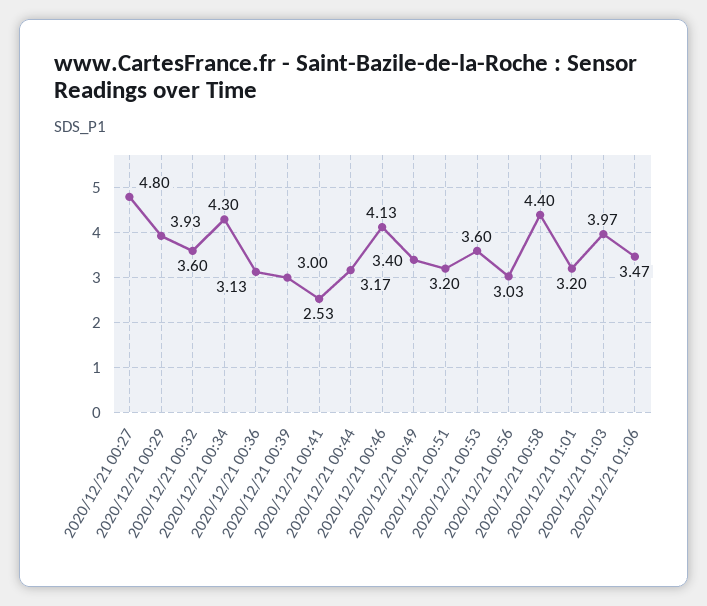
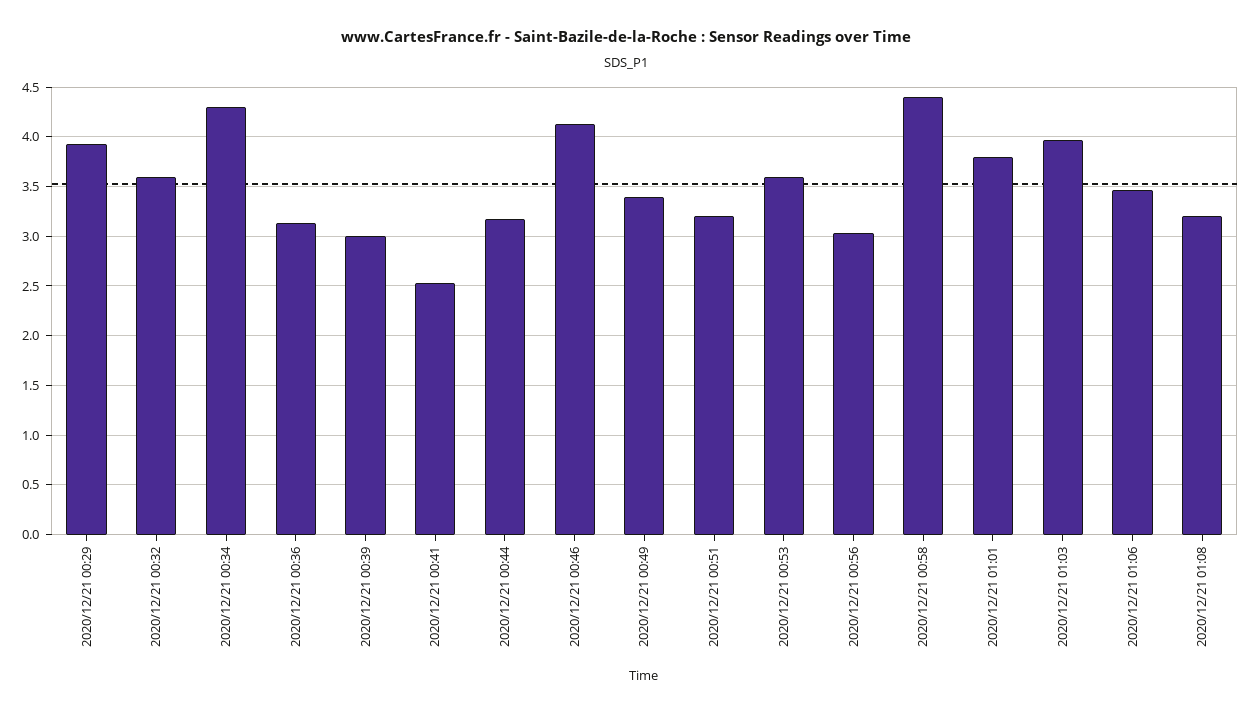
2020/12/21 00:27: 4.8 -> none
2020/12/21 01:01: 3.2 -> 3.8
2020/12/21 01:08: none -> 3.2

